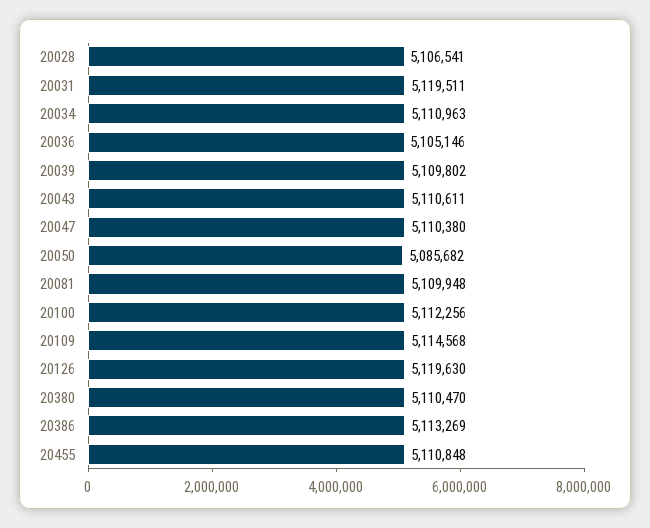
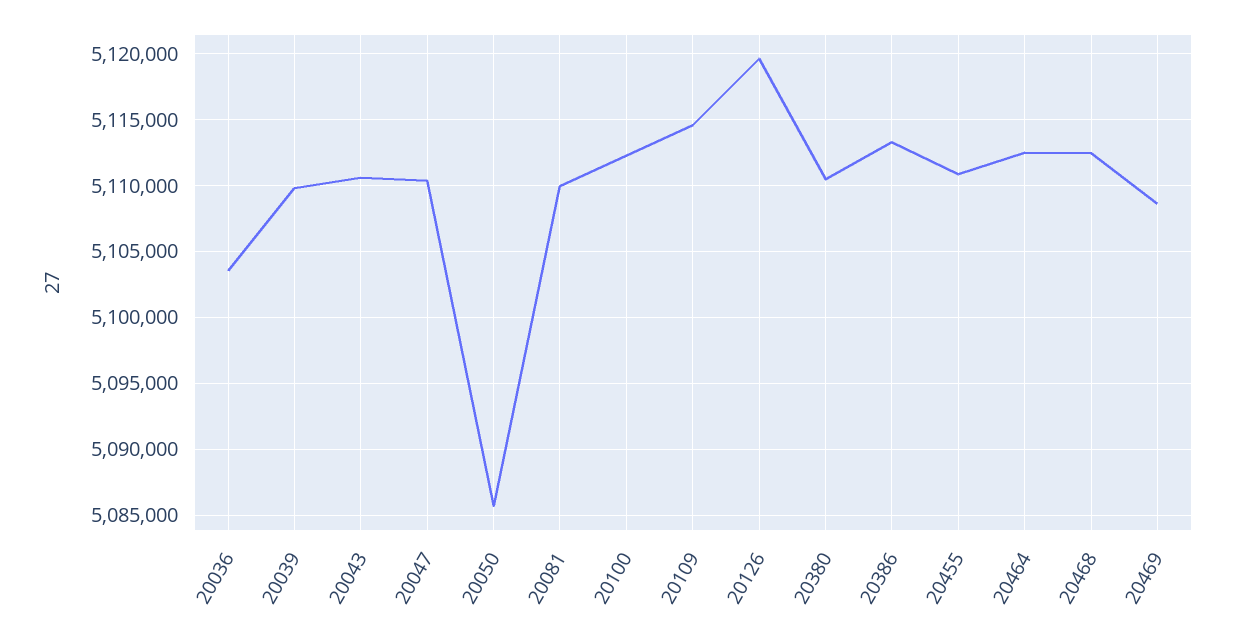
20028: 5106541 -> none
20031: 5119511 -> none
20034: 5110963 -> none
20036: 5105146 -> 5103500
20464: none -> 5112500
20468: none -> 5112500
20469: none -> 5108500

